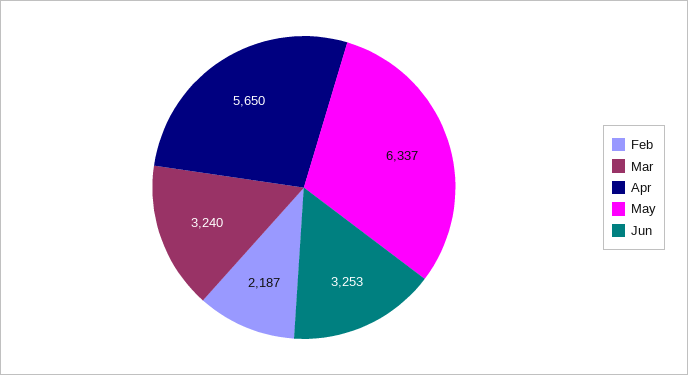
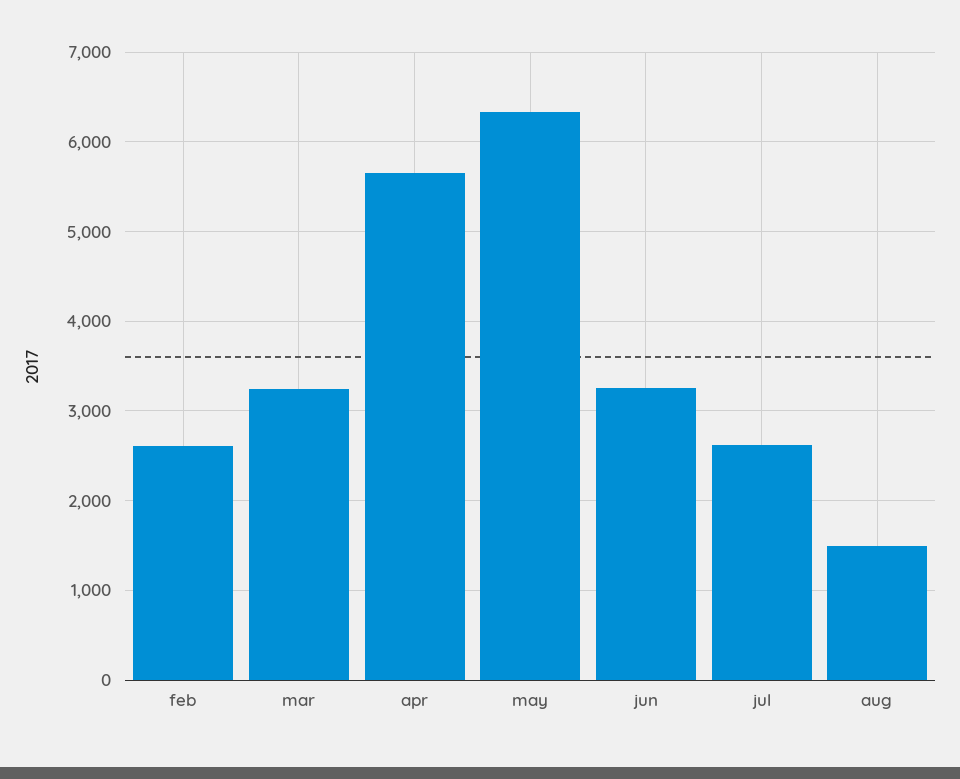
Feb: 2187 -> 2600
jul: none -> 2600
aug: none -> 1500

